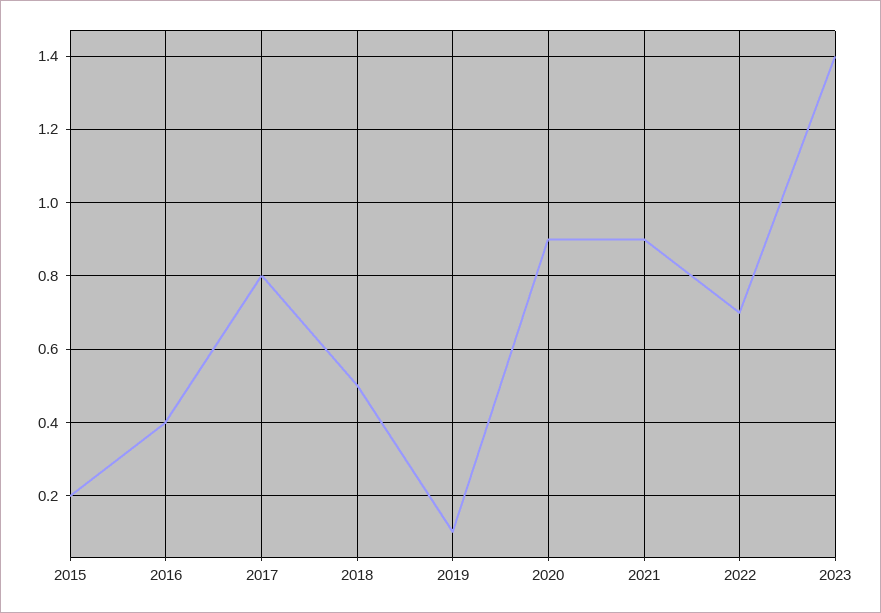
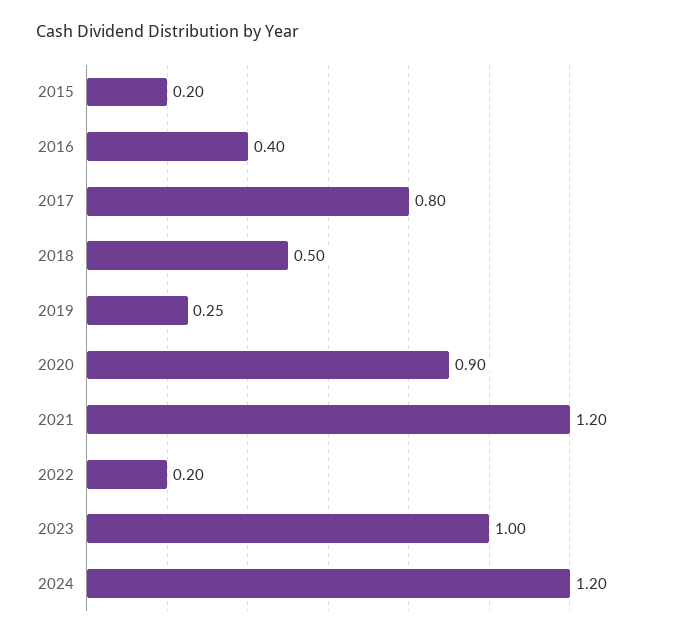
2019: 0.1 -> 0.25
2021: 0.9 -> 1.2
2022: 0.7 -> 0.2
2023: 1.4 -> 1
2024: none -> 1.2

